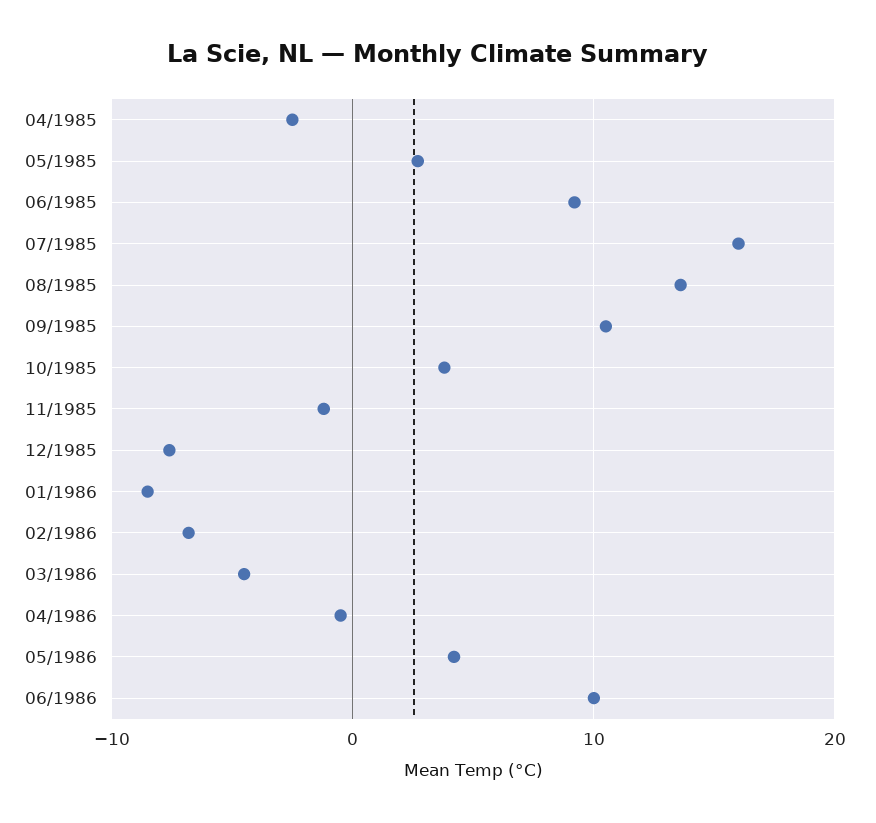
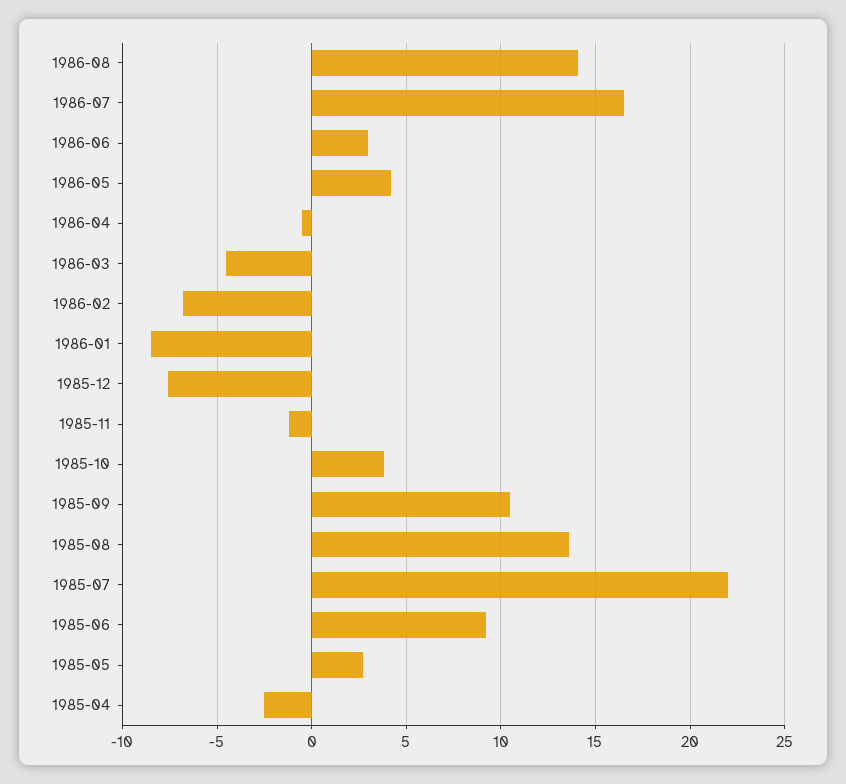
07/1985: 16 -> 22
06/1986: 10 -> 3
1986-08: none -> 14
1986-07: none -> 16.5

